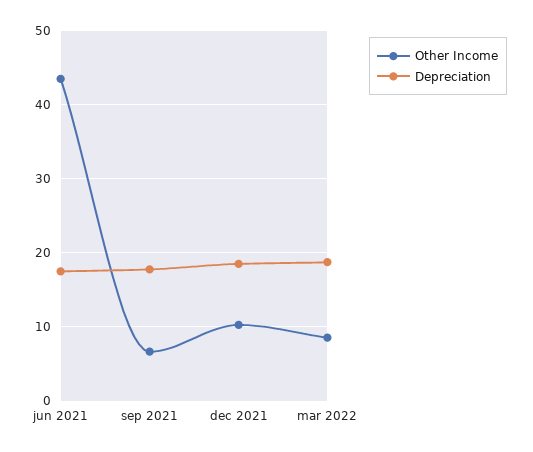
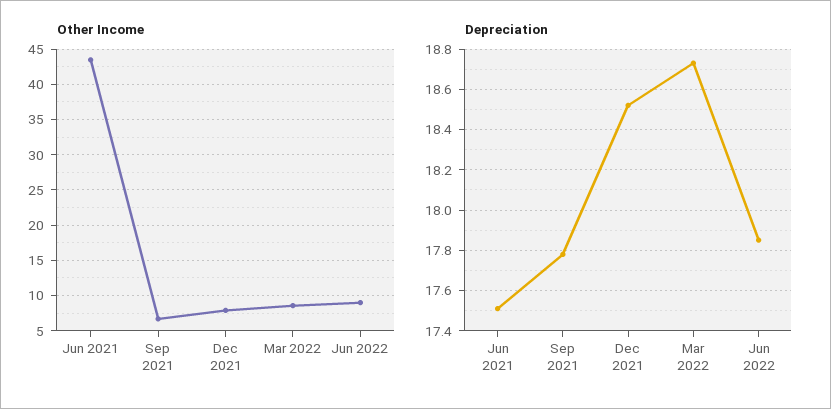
Other Income, dec 2021: 10 -> 8
Other Income, Jun 2022: none -> 9
Depreciation, Jun 2022: none -> 17.85

